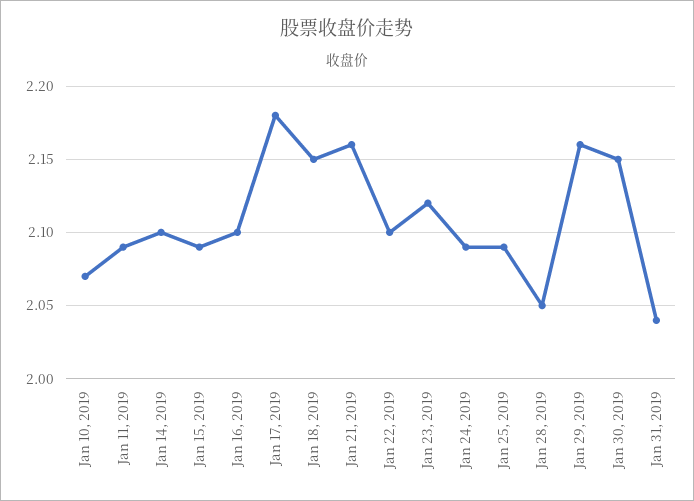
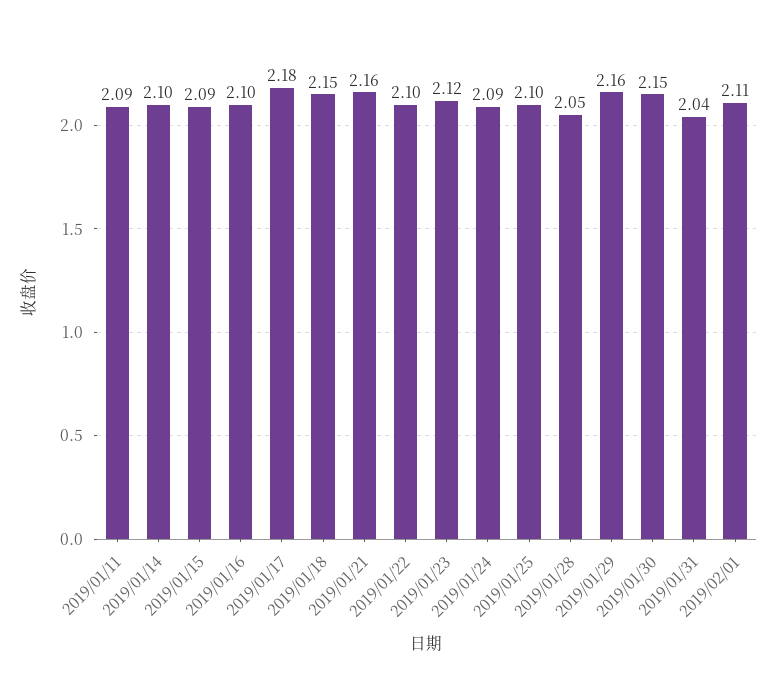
Jan 10, 2019: 2.07 -> none
Jan 25, 2019: 2.09 -> 2.1
2019/02/01: none -> 2.11

